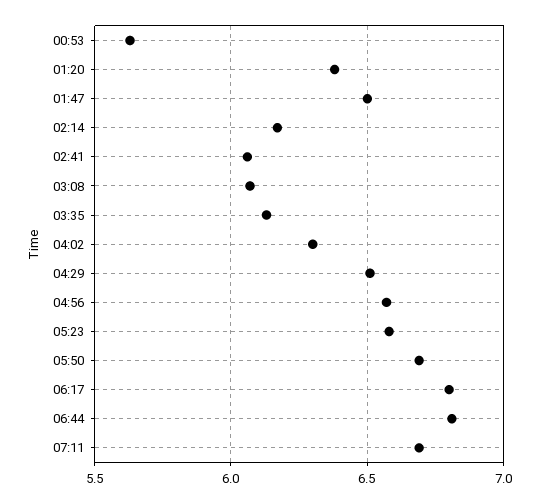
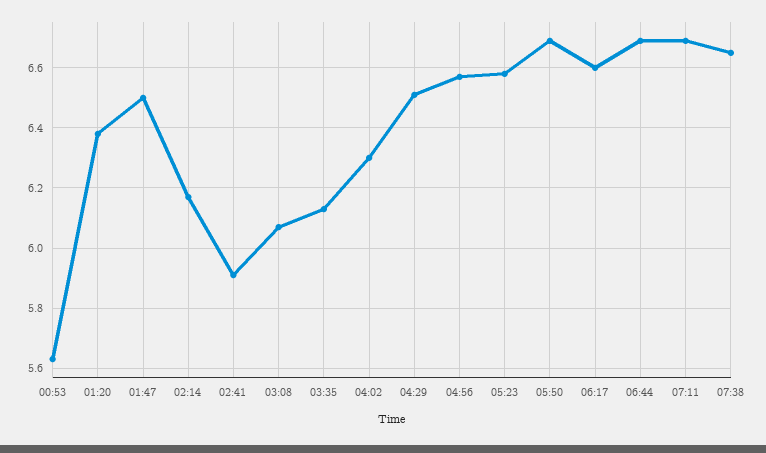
02:41: 6.05 -> 5.9
06:17: 6.8 -> 6.6
06:44: 6.8 -> 6.7
07:38: none -> 6.65

